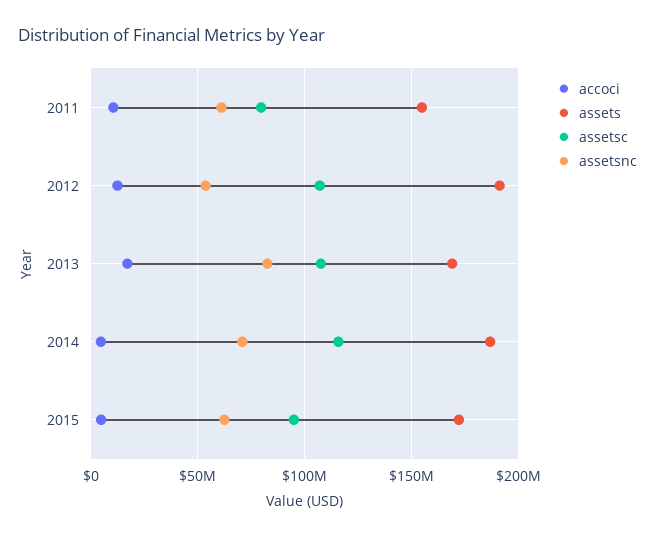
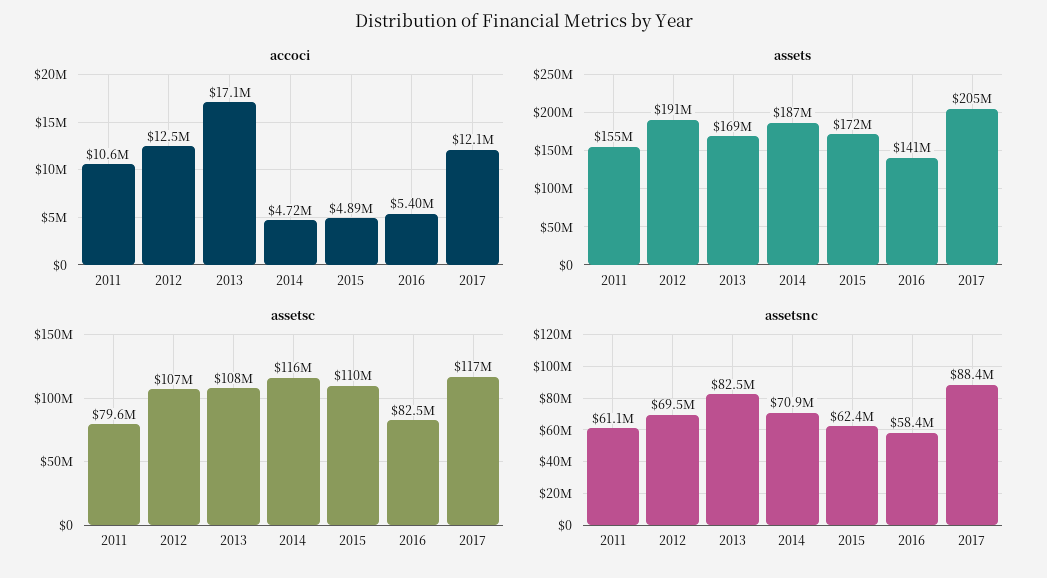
assetsnc, 2012: 55000000 -> 69500000
assetsc, 2015: 95000000 -> 110000000
accoci, 2016: none -> 5400000
accoci, 2017: none -> 12100000
assets, 2016: none -> 141000000
assets, 2017: none -> 205000000
assetsc, 2016: none -> 82500000
assetsc, 2017: none -> 117000000
assetsnc, 2016: none -> 58400000
assetsnc, 2017: none -> 88400000

